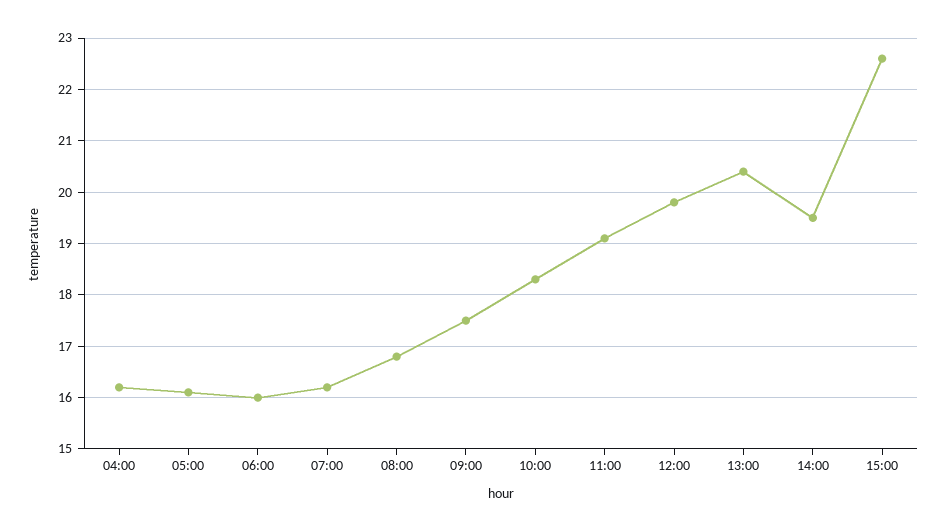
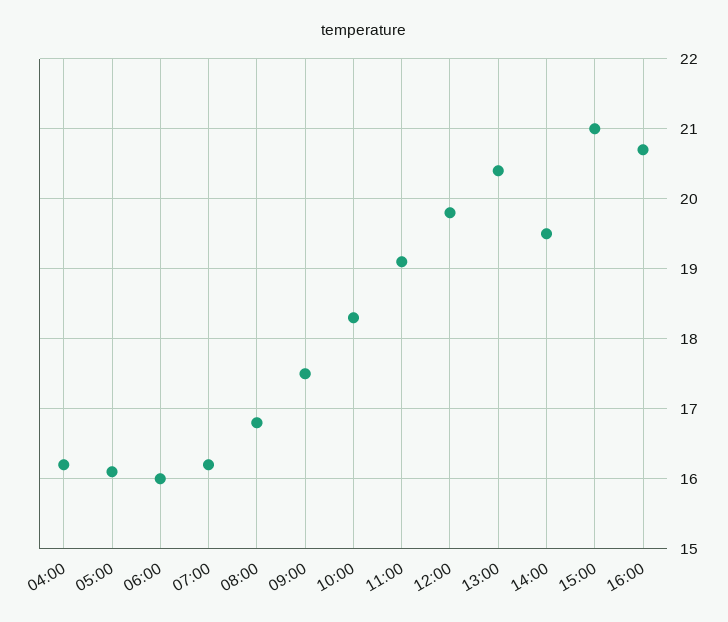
15:00: 22.5 -> 21
16:00: none -> 20.7

